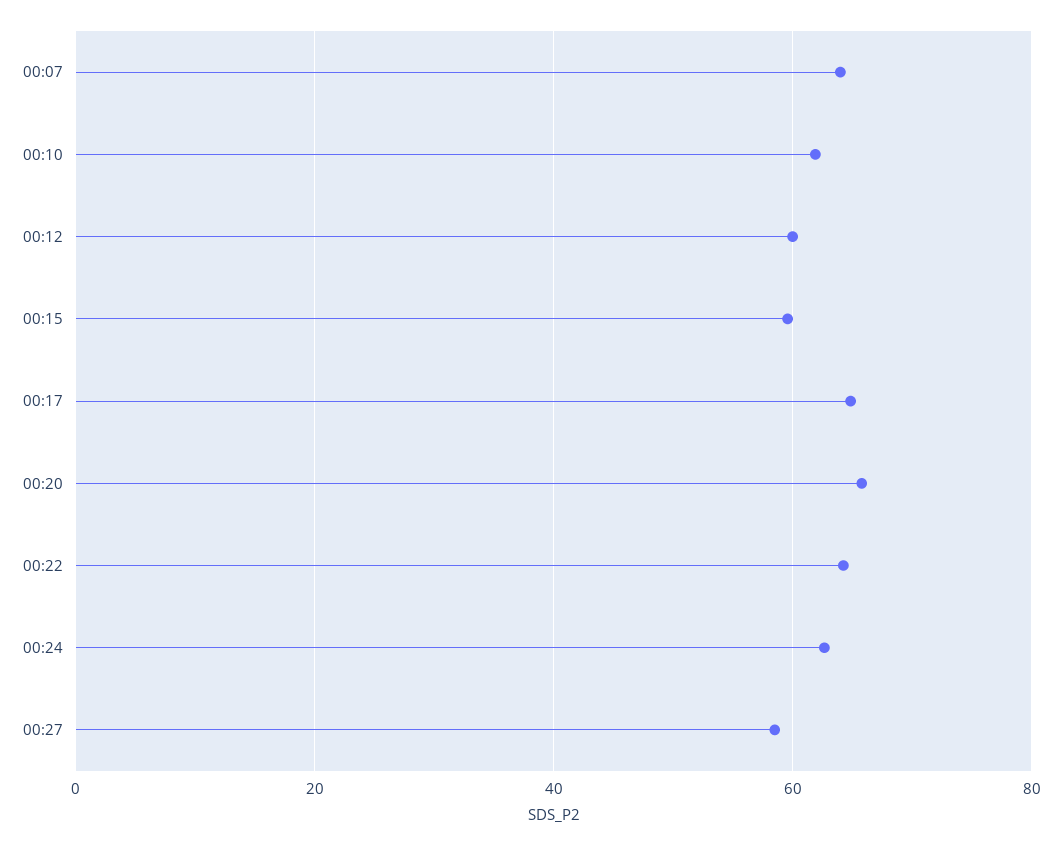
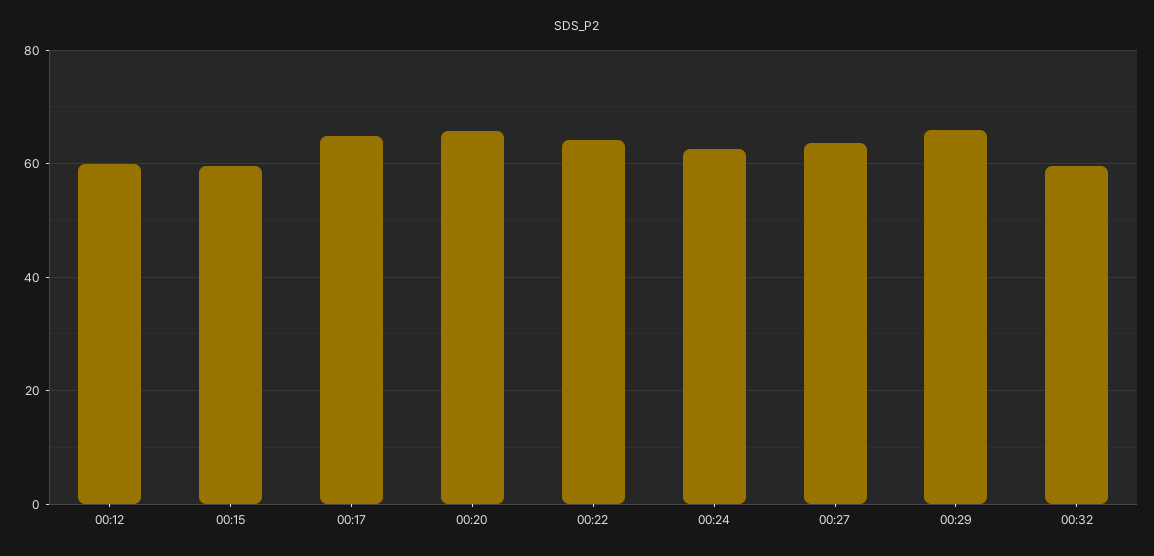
00:07: 64 -> none
00:10: 62 -> none
00:27: 58 -> 64
00:29: none -> 66
00:32: none -> 60

